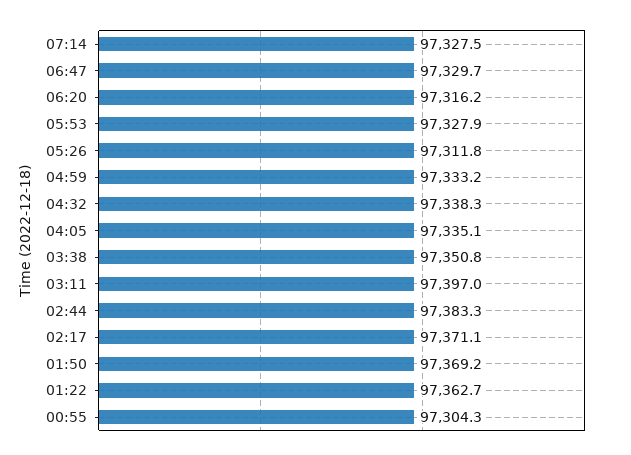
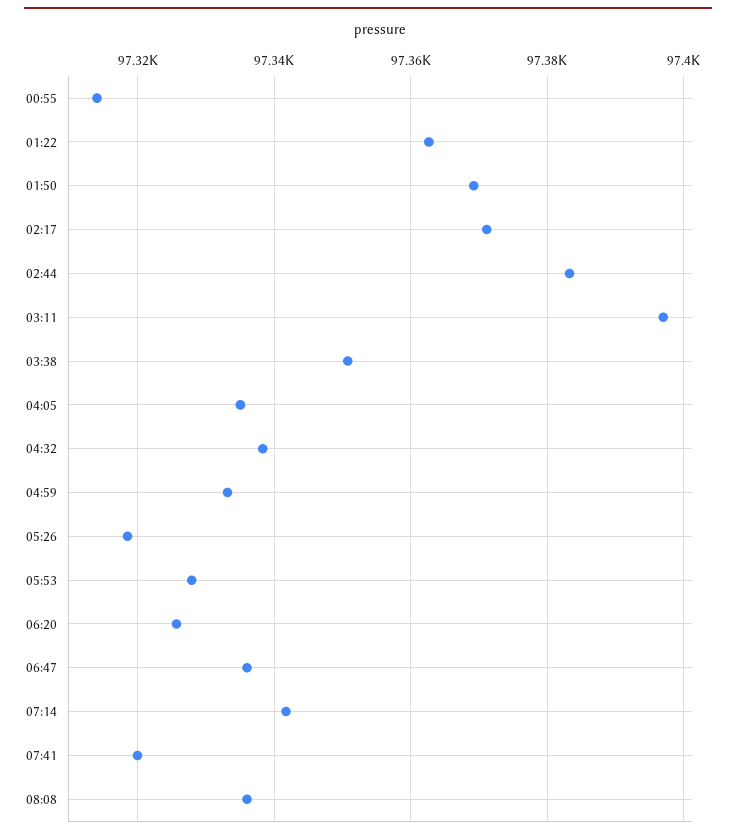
07:14: 97327.5 -> 97342
06:47: 97329.7 -> 97336
06:20: 97316.2 -> 97326
05:26: 97311.8 -> 97318
00:55: 97304.3 -> 97314
07:41: none -> 97320
08:08: none -> 97336

